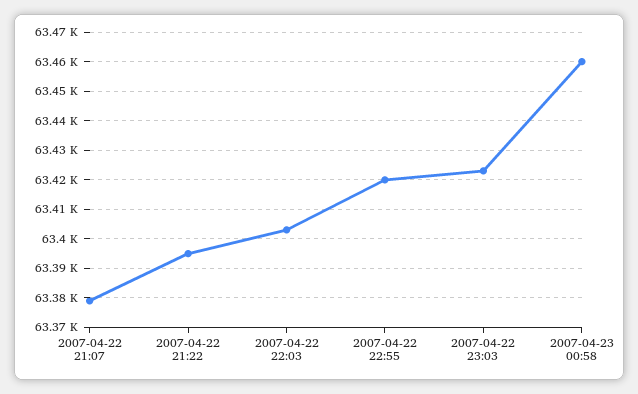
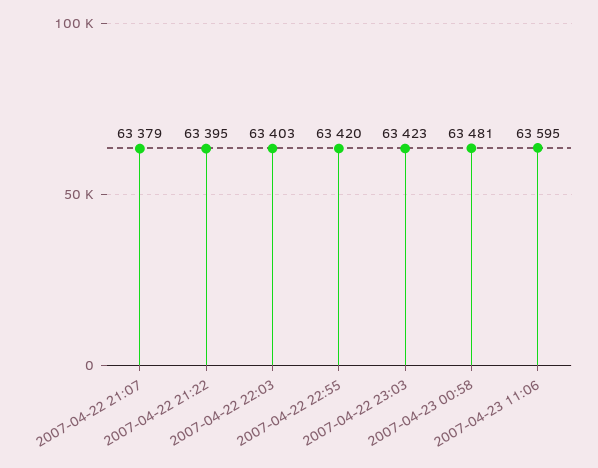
2007-04-23 00:58: 63460 -> 63481
2007-04-23 11:06: none -> 63595

